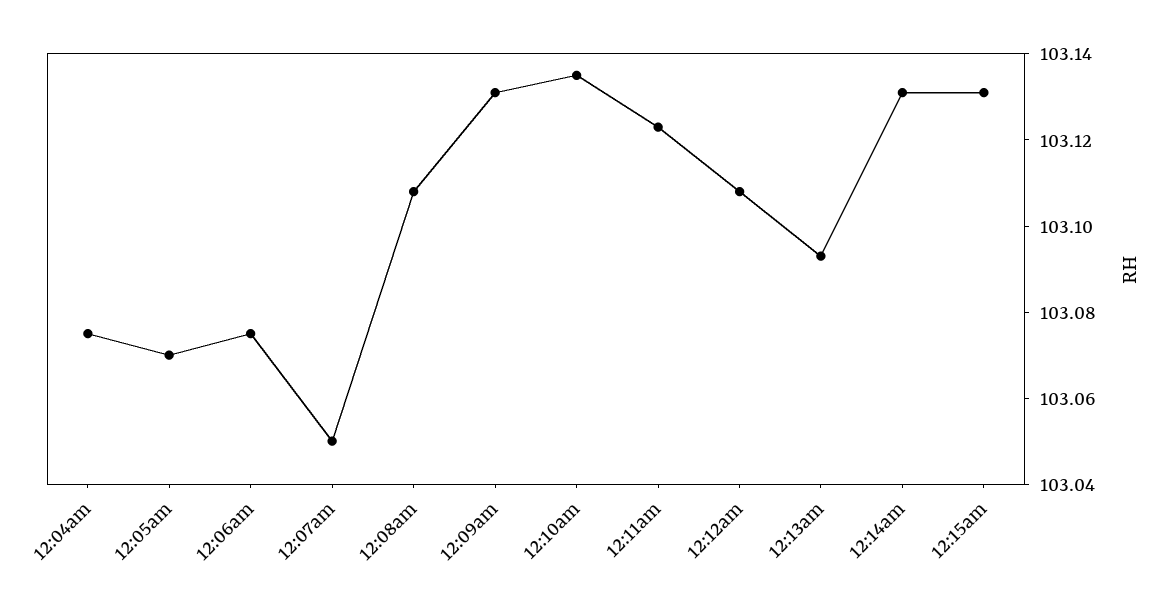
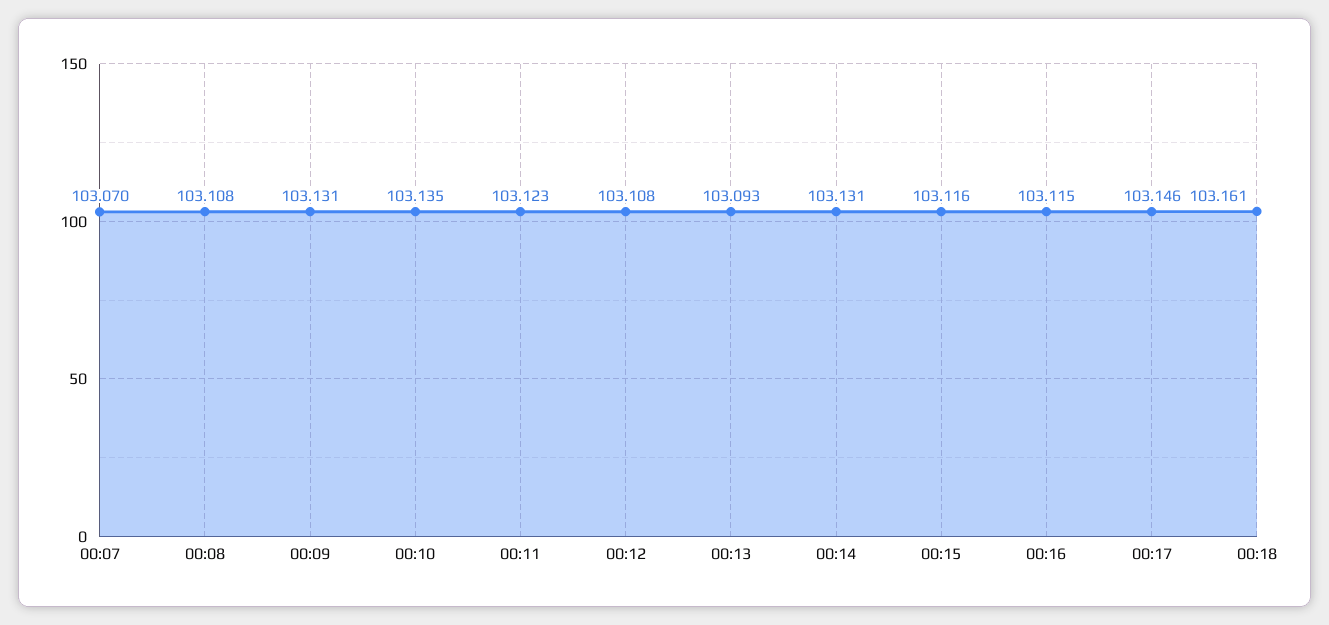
12:04am: 103.075 -> none
12:05am: 103.07 -> none
12:06am: 103.075 -> none
12:07am: 103.05 -> 103.07
12:15am: 103.13 -> 103.116
00:16: none -> 103.115
00:17: none -> 103.146
00:18: none -> 103.161

